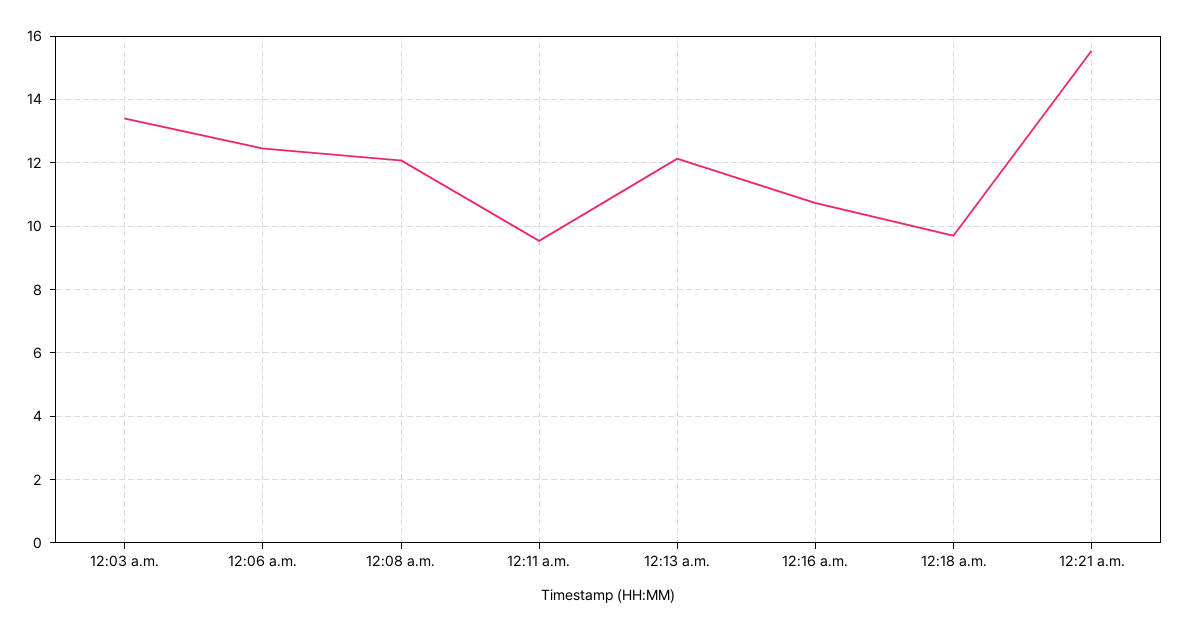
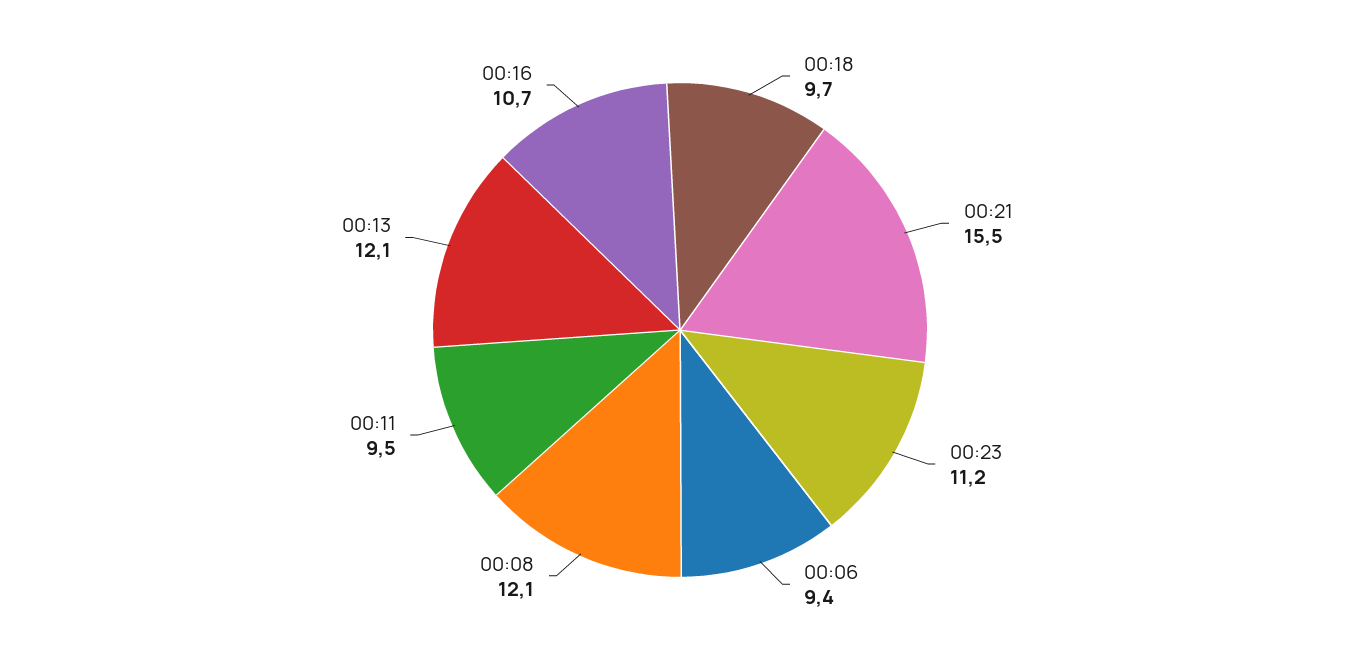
12:03 a.m.: 13.4 -> none
12:06 a.m.: 12.4 -> 9.4
00:23: none -> 11.2

